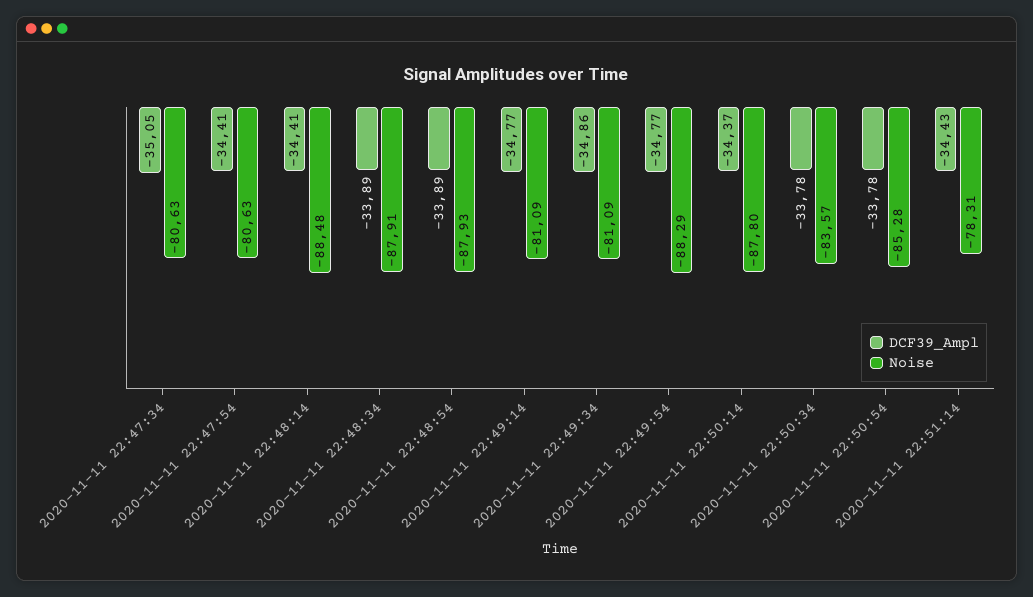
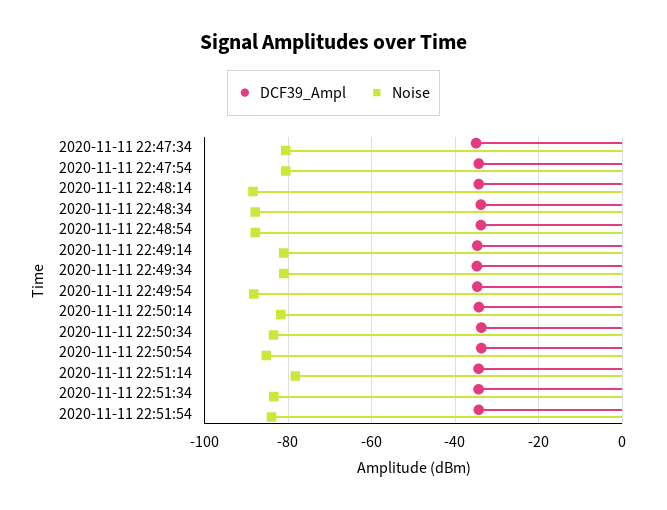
Noise, 2020-11-11 22:50:14: -87.8 -> -82
DCF39_Ampl, 2020-11-11 22:51:34: none -> -34
Noise, 2020-11-11 22:51:34: none -> -84
DCF39_Ampl, 2020-11-11 22:51:54: none -> -34
Noise, 2020-11-11 22:51:54: none -> -84

